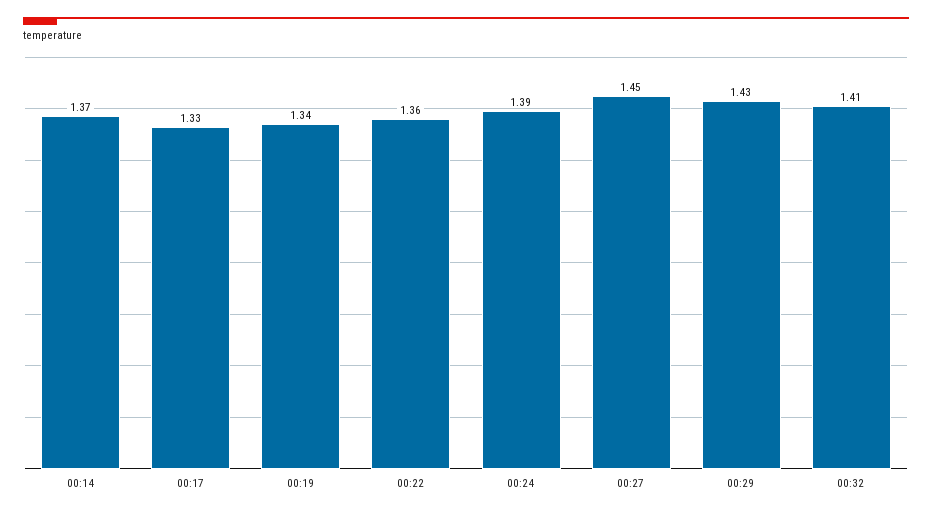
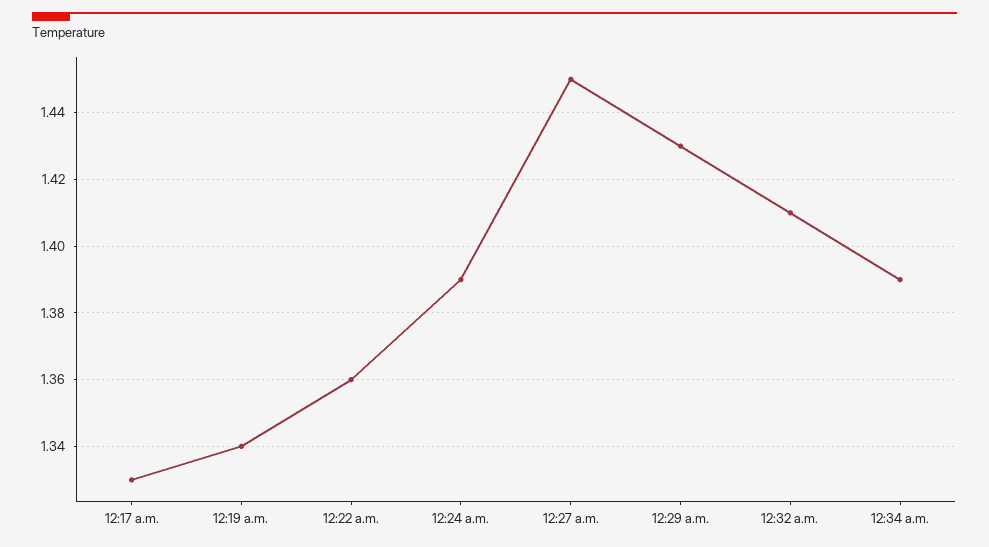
00:14: 1.37 -> none
12:34 a.m.: none -> 1.39

